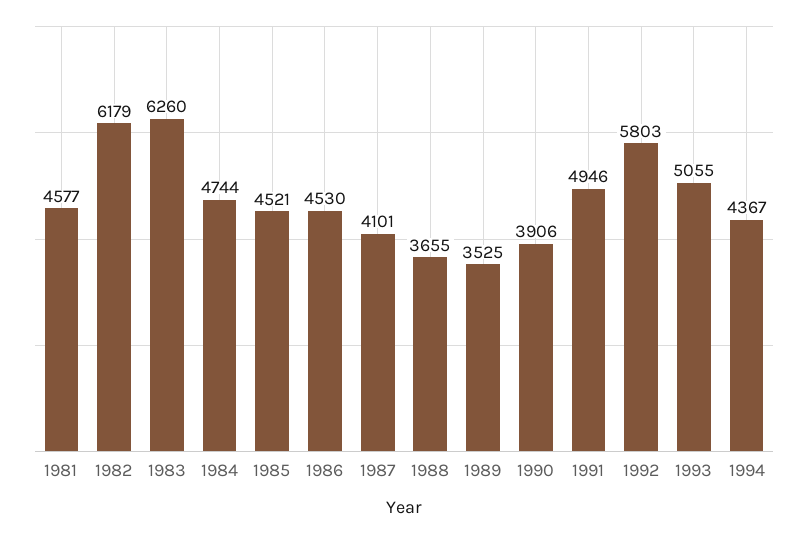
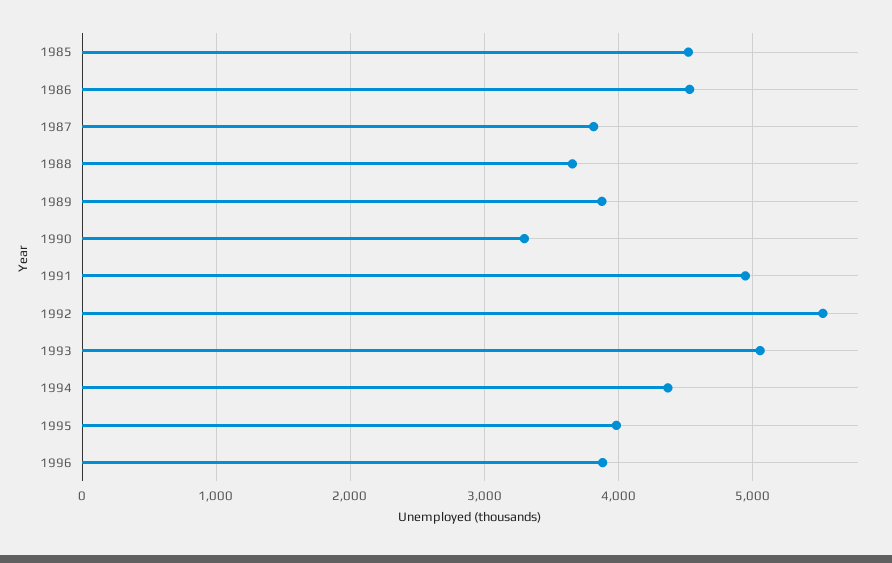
1981: 4577 -> none
1982: 6179 -> none
1983: 6260 -> none
1984: 4744 -> none
1987: 4101 -> 3800
1989: 3525 -> 3900
1990: 3906 -> 3300
1992: 5803 -> 5500
1995: none -> 4000
1996: none -> 3900

